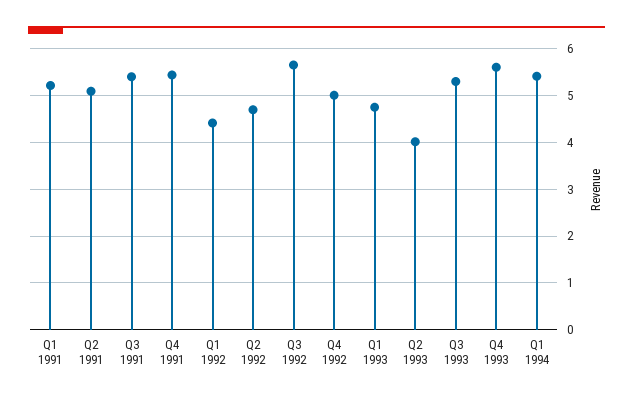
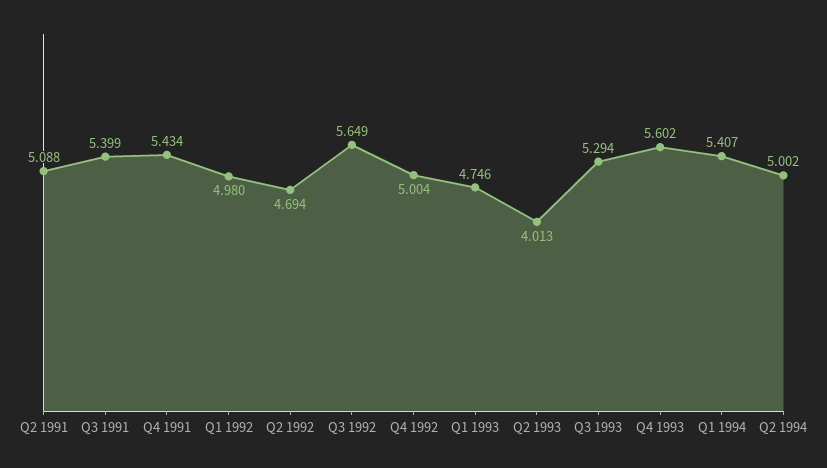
Q1 1991: 5.2 -> none
Q1 1992: 4.4 -> 4.98
Q2 1994: none -> 5.002

